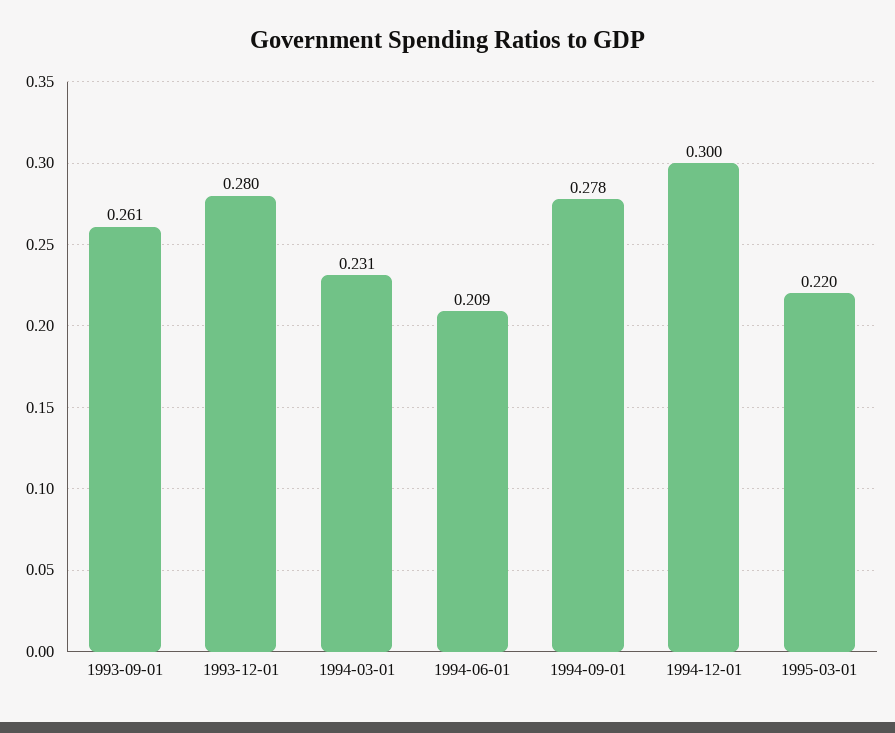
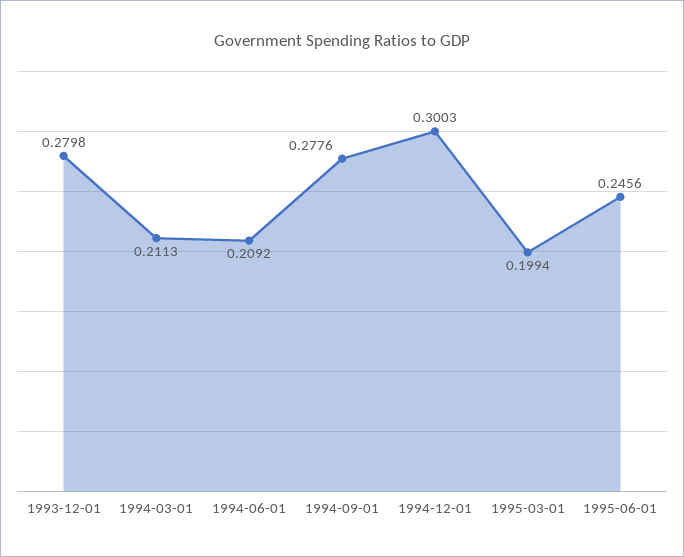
1993-09-01: 0.261 -> none
1994-03-01: 0.231 -> 0.2113
1995-03-01: 0.22 -> 0.1994
1995-06-01: none -> 0.2456

